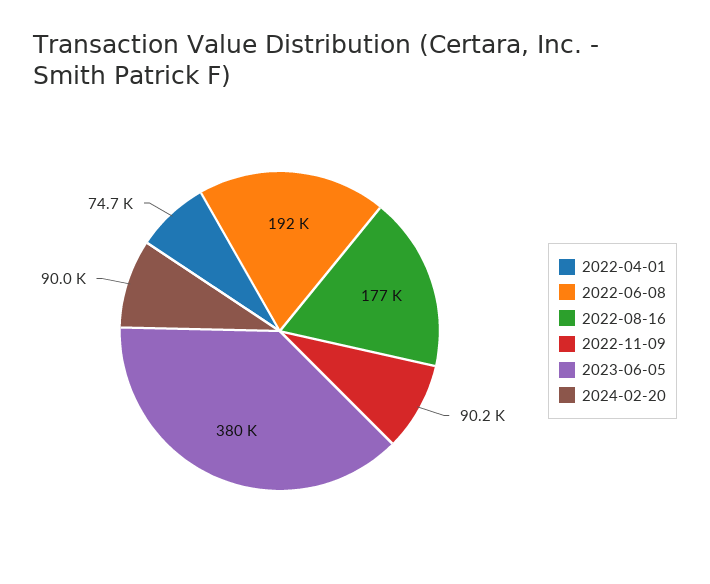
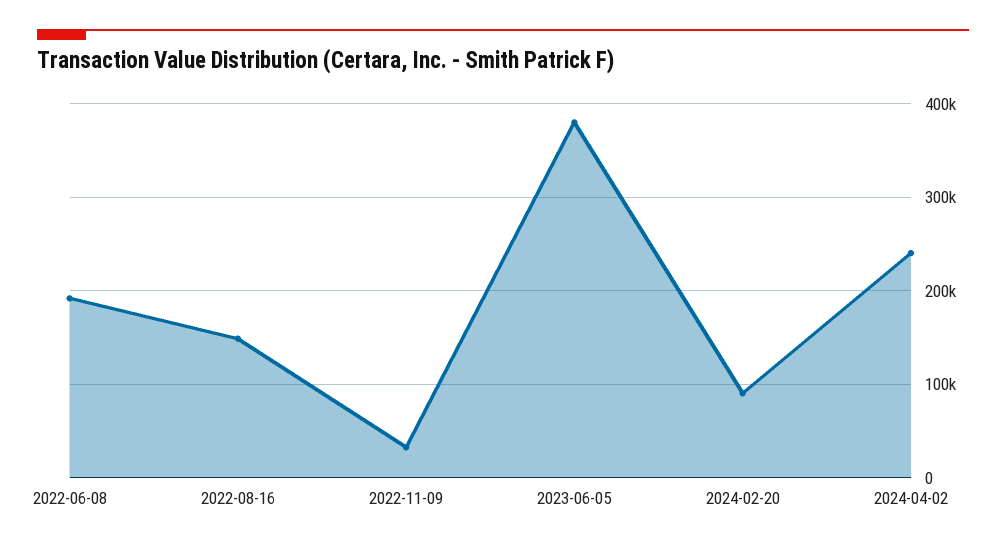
2022-04-01: 74700 -> none
2022-08-16: 177000 -> 150000
2022-11-09: 90200 -> 30000
2024-04-02: none -> 240000

